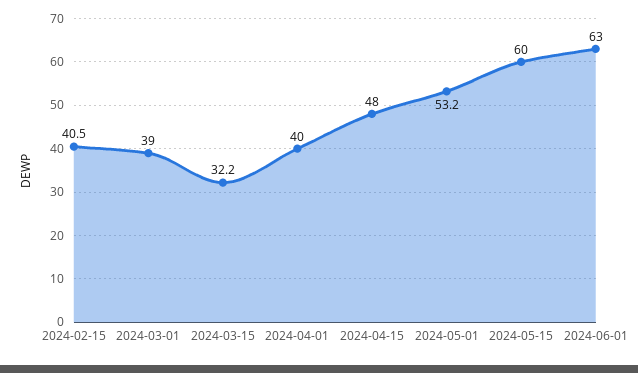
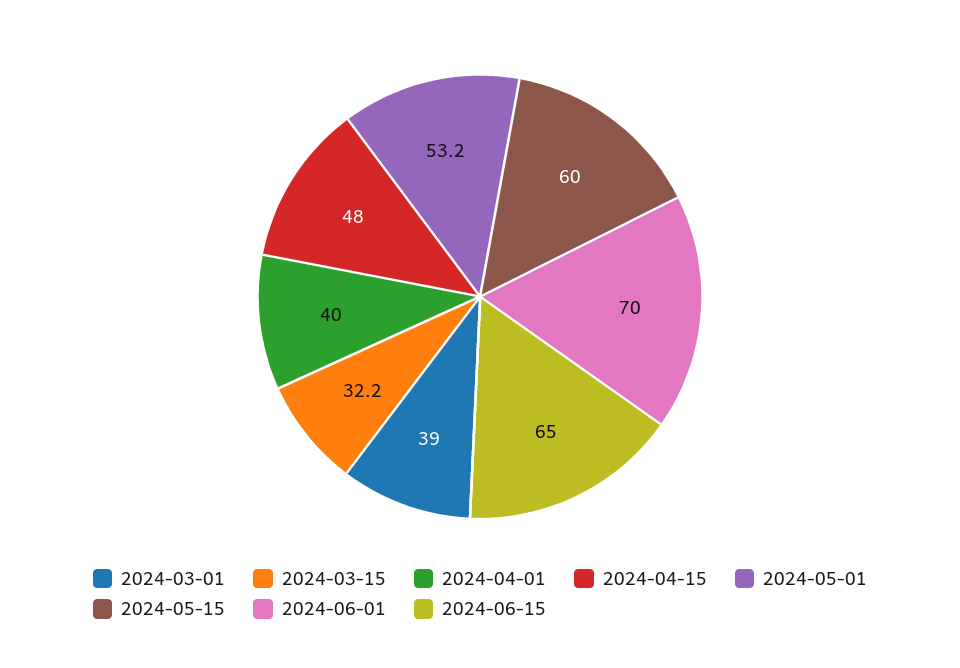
2024-02-15: 40.5 -> none
2024-06-01: 63 -> 70
2024-06-15: none -> 65

